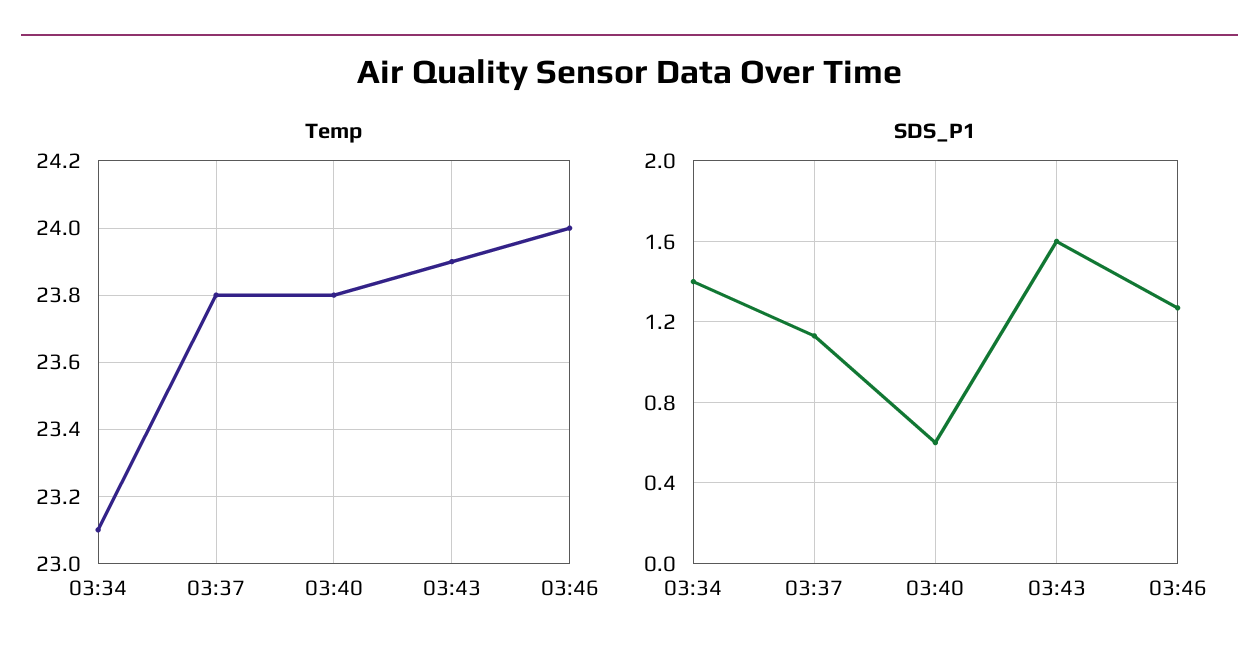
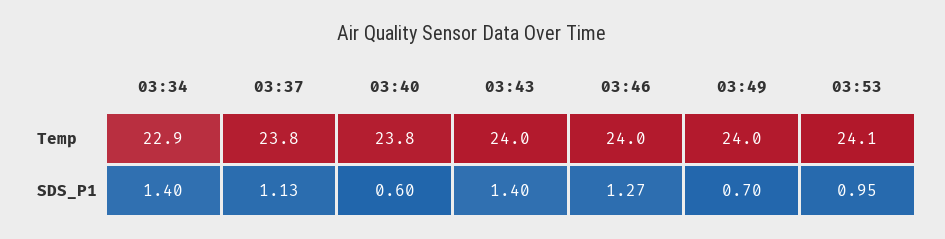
Temp, 03:34: 23.1 -> 22.9
Temp, 03:43: 23.9 -> 24
SDS_P1, 03:43: 1.6 -> 1.4
Temp, 03:49: none -> 24
Temp, 03:53: none -> 24.1
SDS_P1, 03:49: none -> 0.7
SDS_P1, 03:53: none -> 0.95

